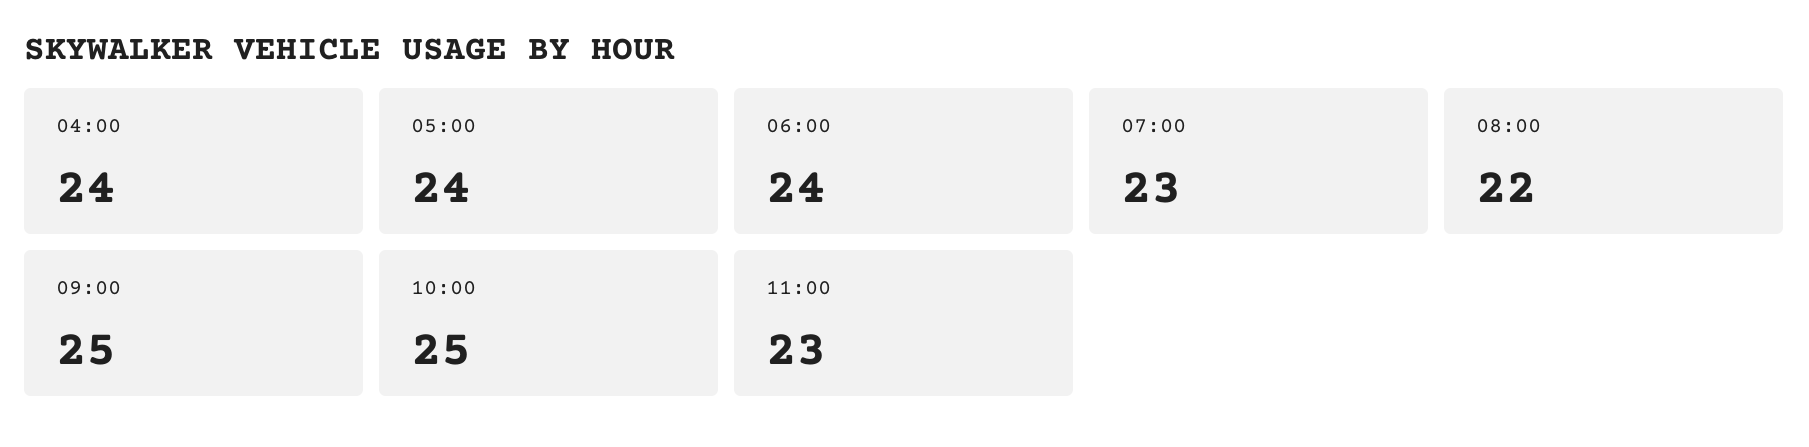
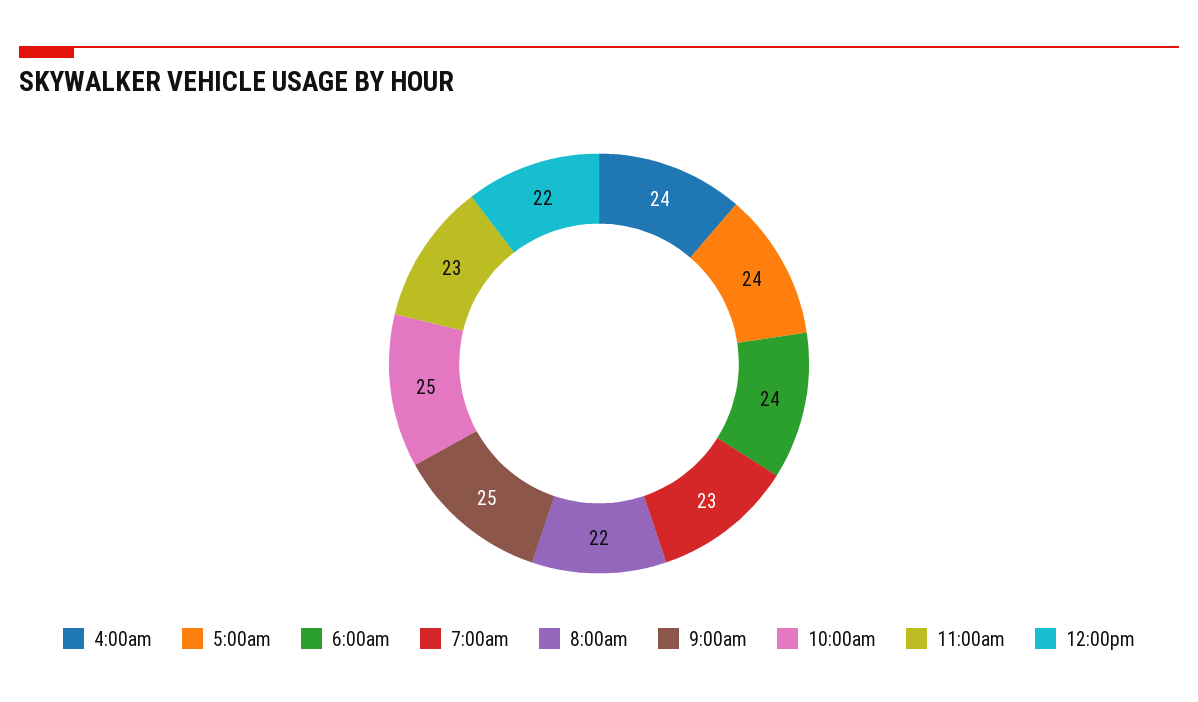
12:00pm: none -> 22

